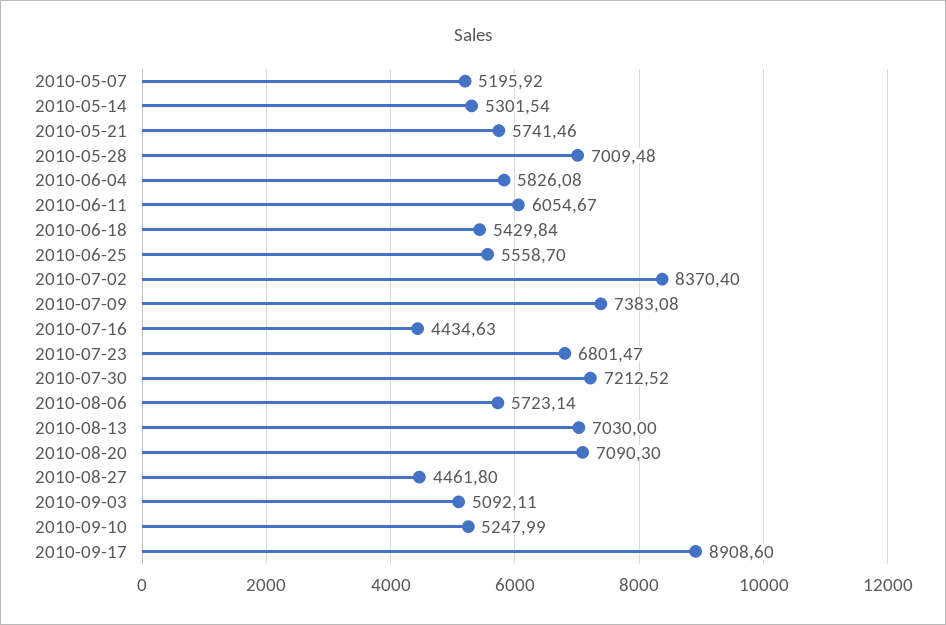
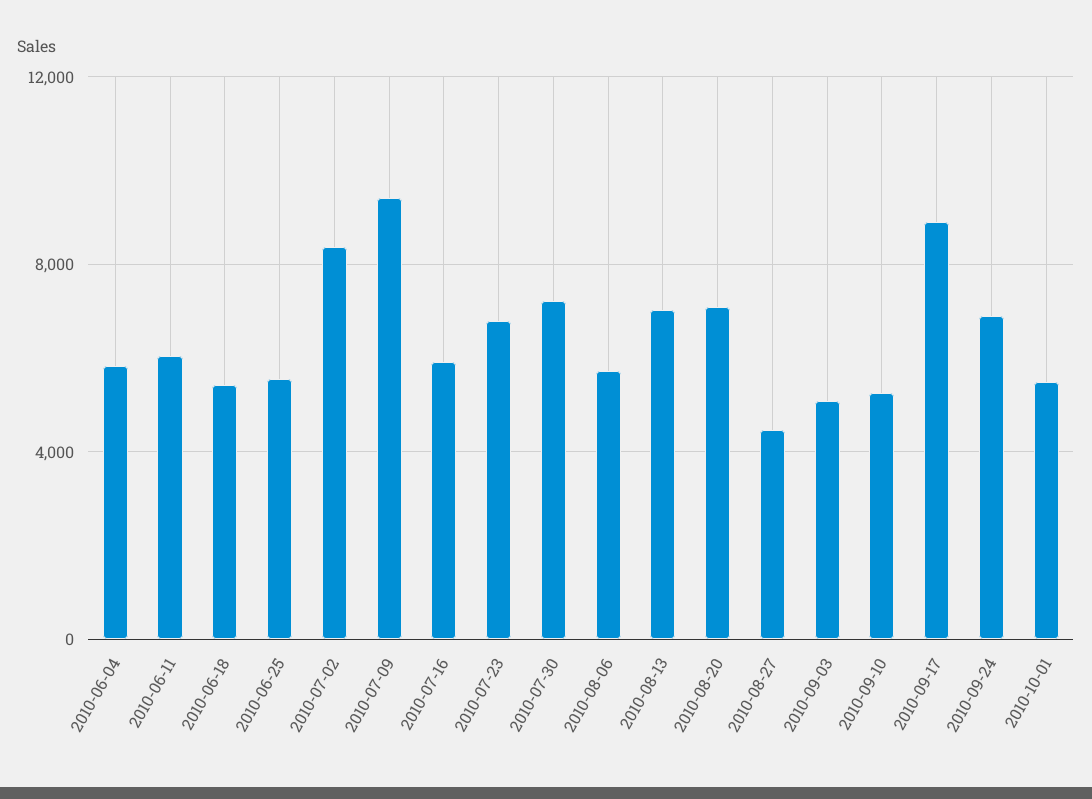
2010-05-07: 5195.92 -> none
2010-05-14: 5301.54 -> none
2010-05-21: 5741.46 -> none
2010-05-28: 7009.48 -> none
2010-07-09: 7383.08 -> 9500
2010-07-16: 4434.63 -> 6000
2010-09-24: none -> 7000
2010-10-01: none -> 5500

